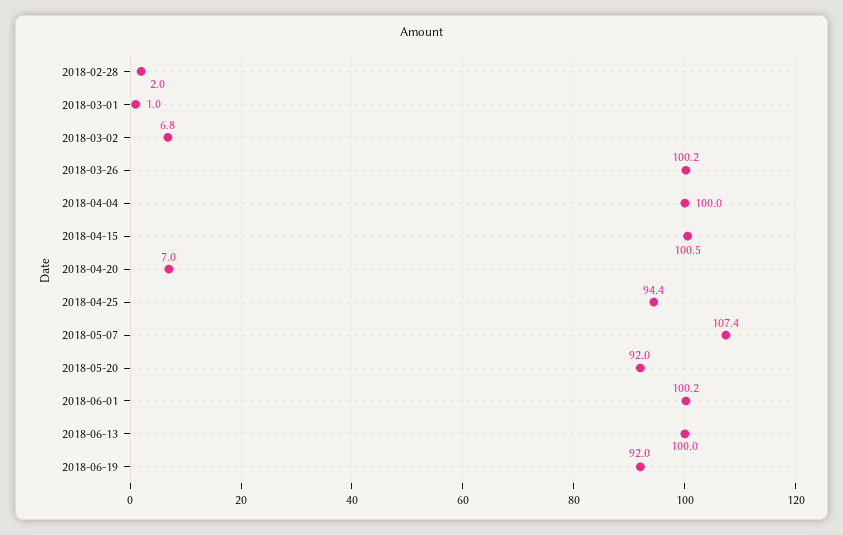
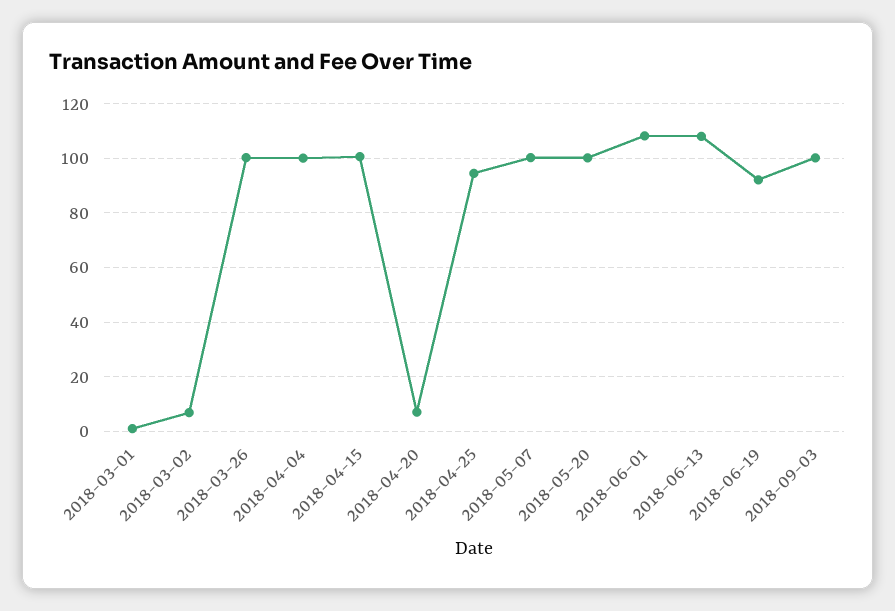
2018-02-28: 2 -> none
2018-05-07: 107.4 -> 100
2018-05-20: 92 -> 100
2018-06-01: 100.2 -> 107.5
2018-06-13: 100 -> 107.5
2018-09-03: none -> 100

